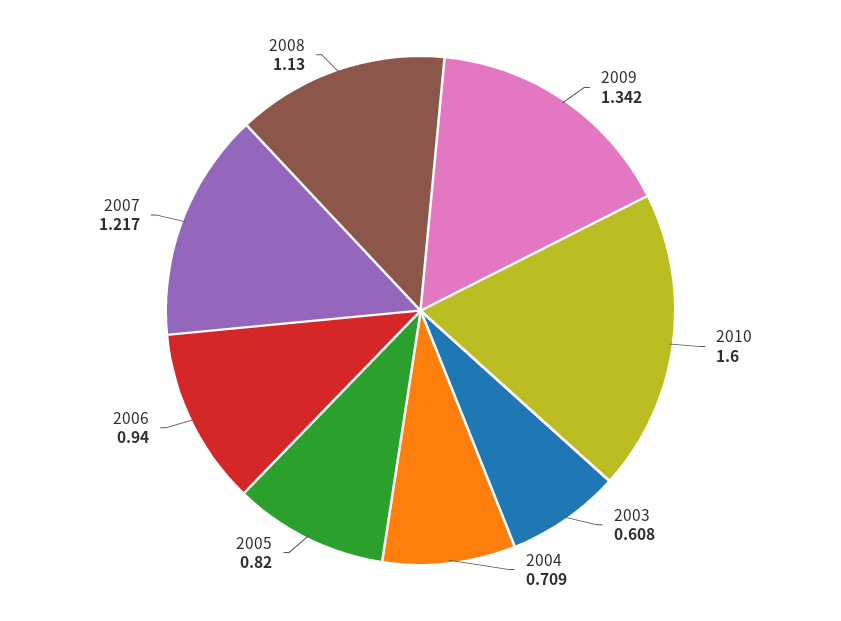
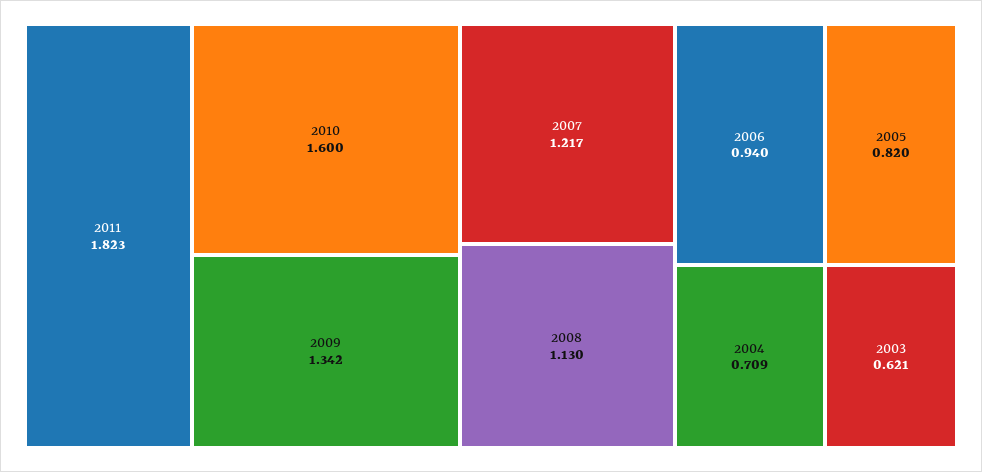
2003: 0.608 -> 0.621
2011: none -> 1.823

